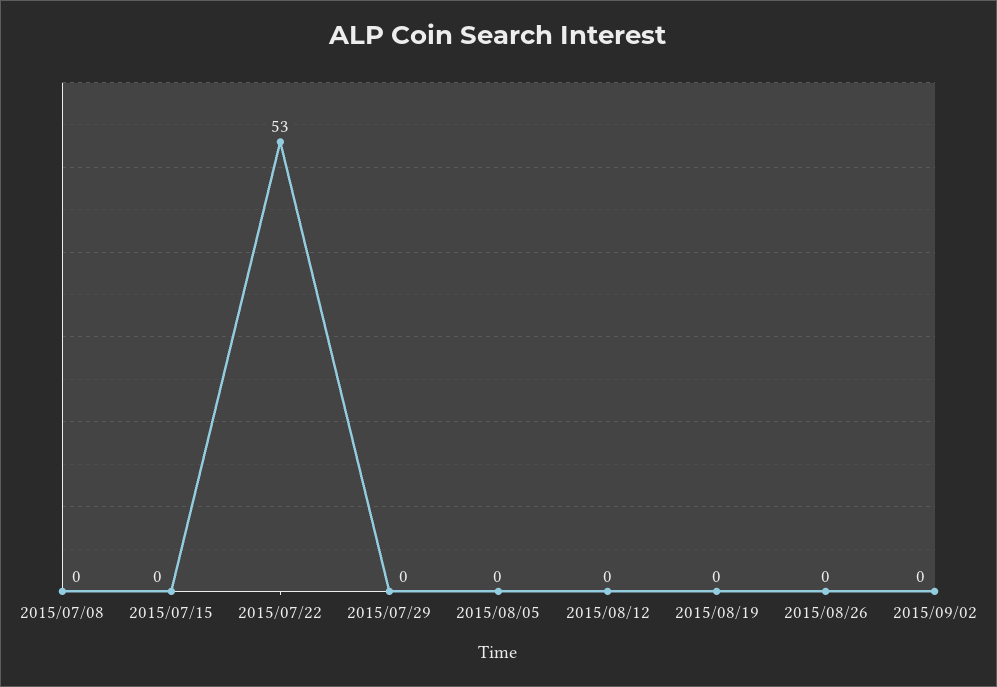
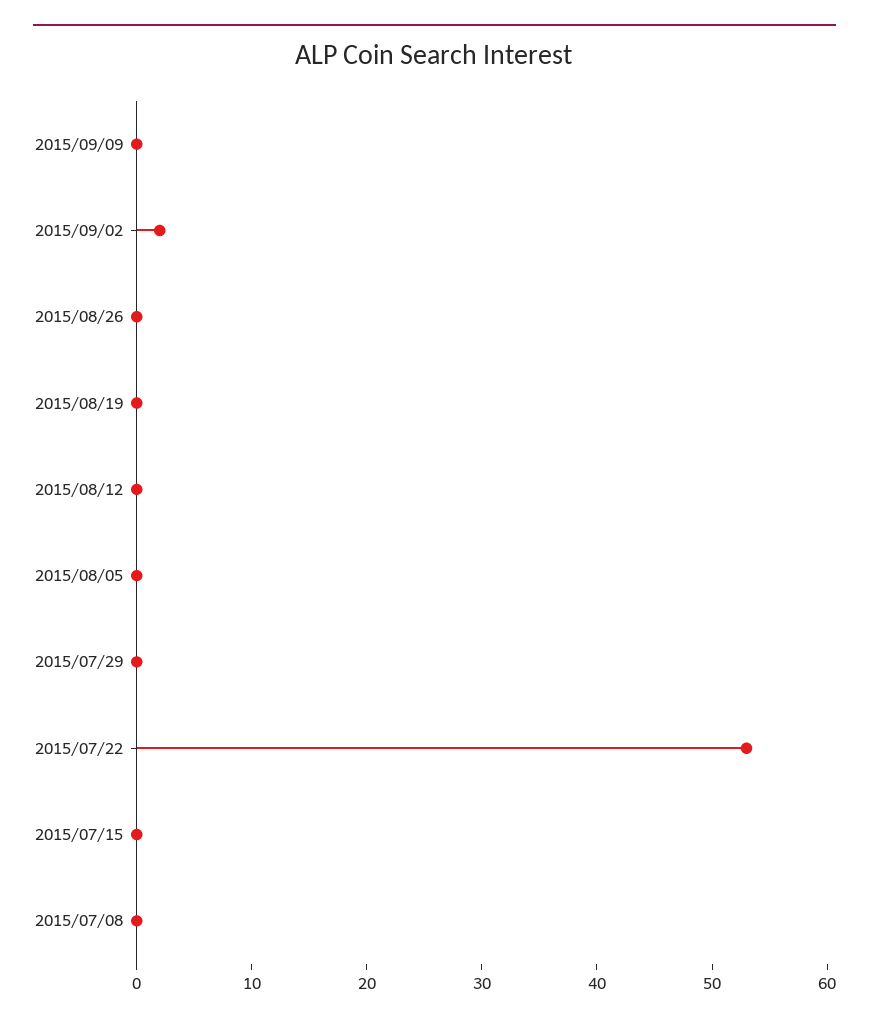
2015/09/02: 0 -> 2
2015/09/09: none -> 0

